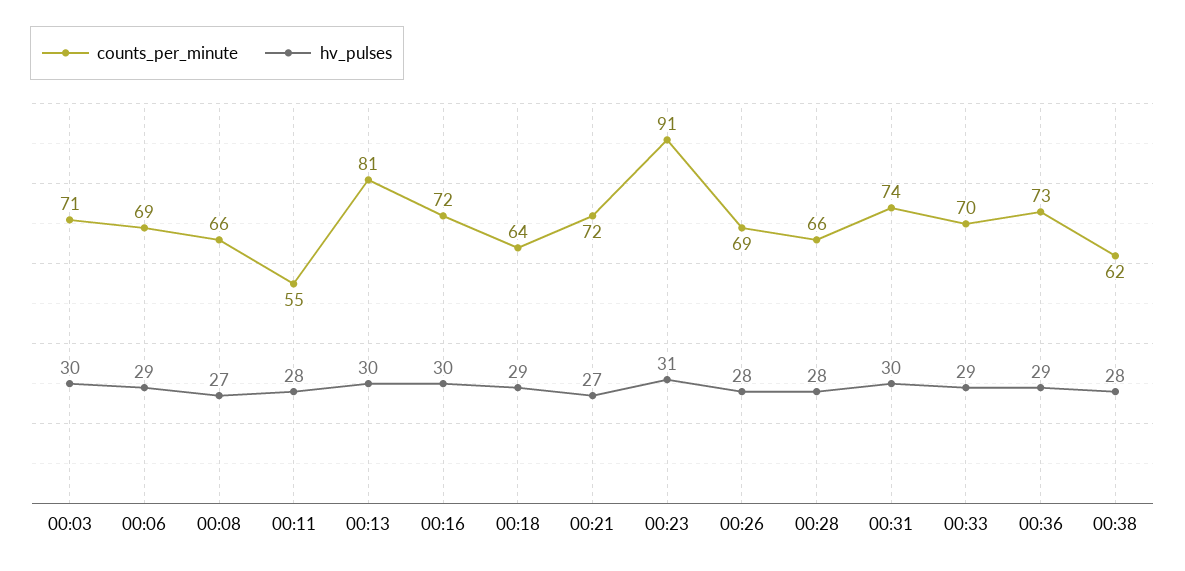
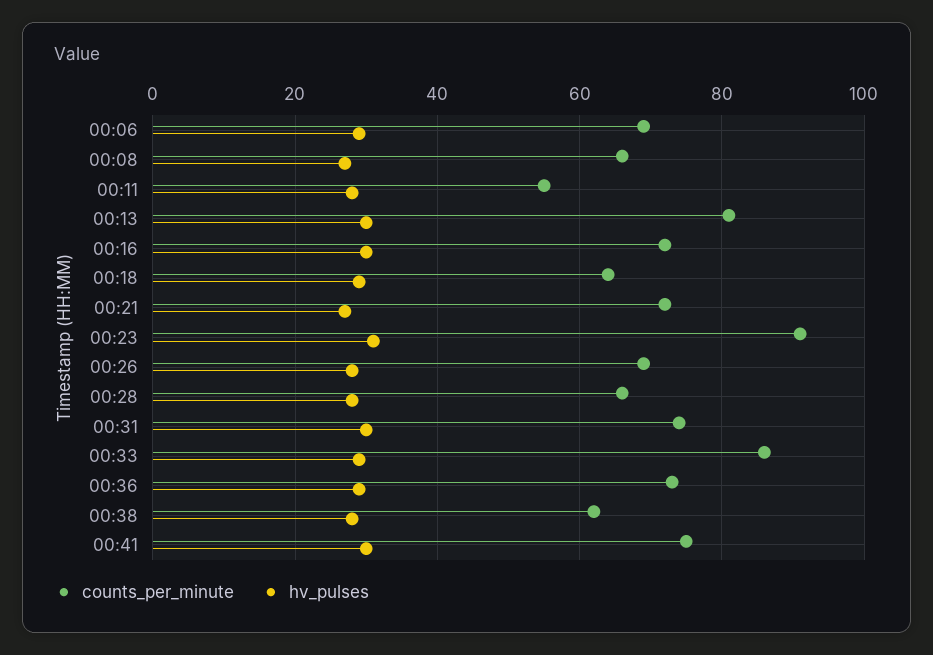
counts_per_minute, 00:03: 71 -> none
hv_pulses, 00:03: 30 -> none
counts_per_minute, 00:33: 70 -> 85
counts_per_minute, 00:41: none -> 75
hv_pulses, 00:41: none -> 30

